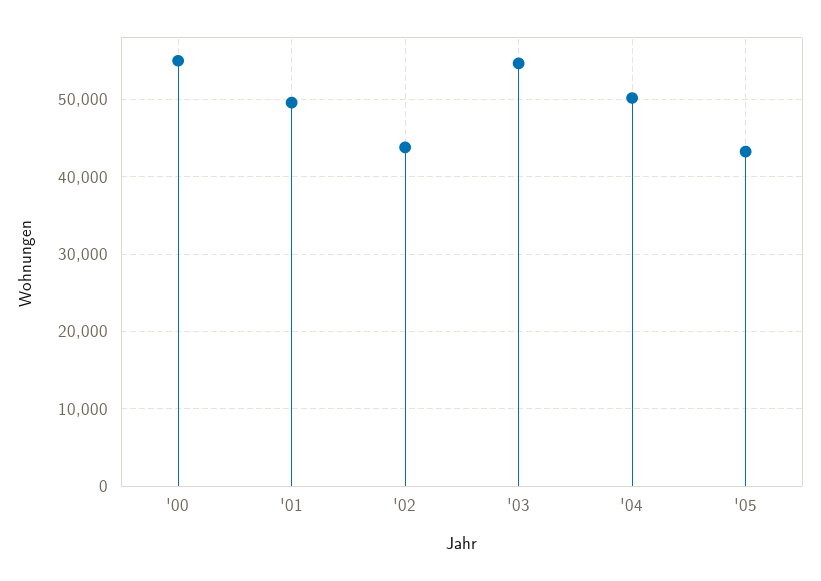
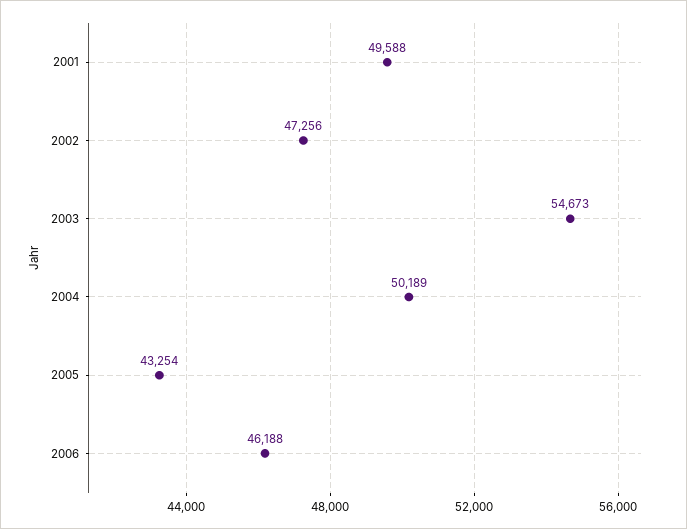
'00: 55000 -> none
'02: 44000 -> 47256
2006: none -> 46188

